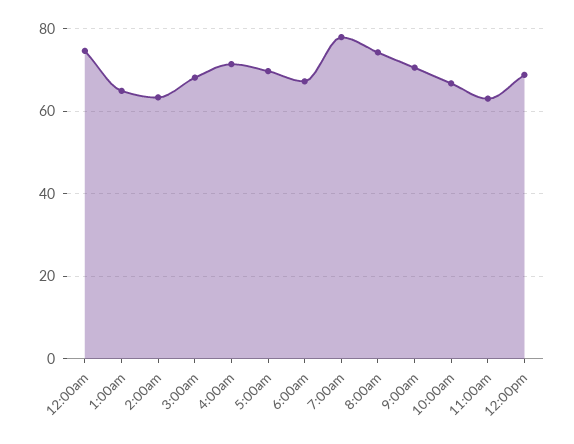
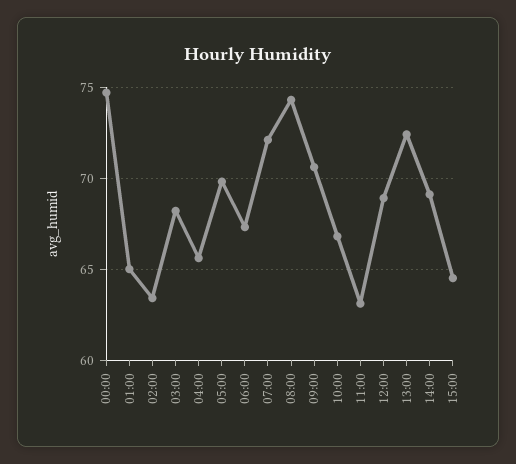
4:00am: 72 -> 65.5
7:00am: 78 -> 72
13:00: none -> 72.5
14:00: none -> 69
15:00: none -> 64.5

